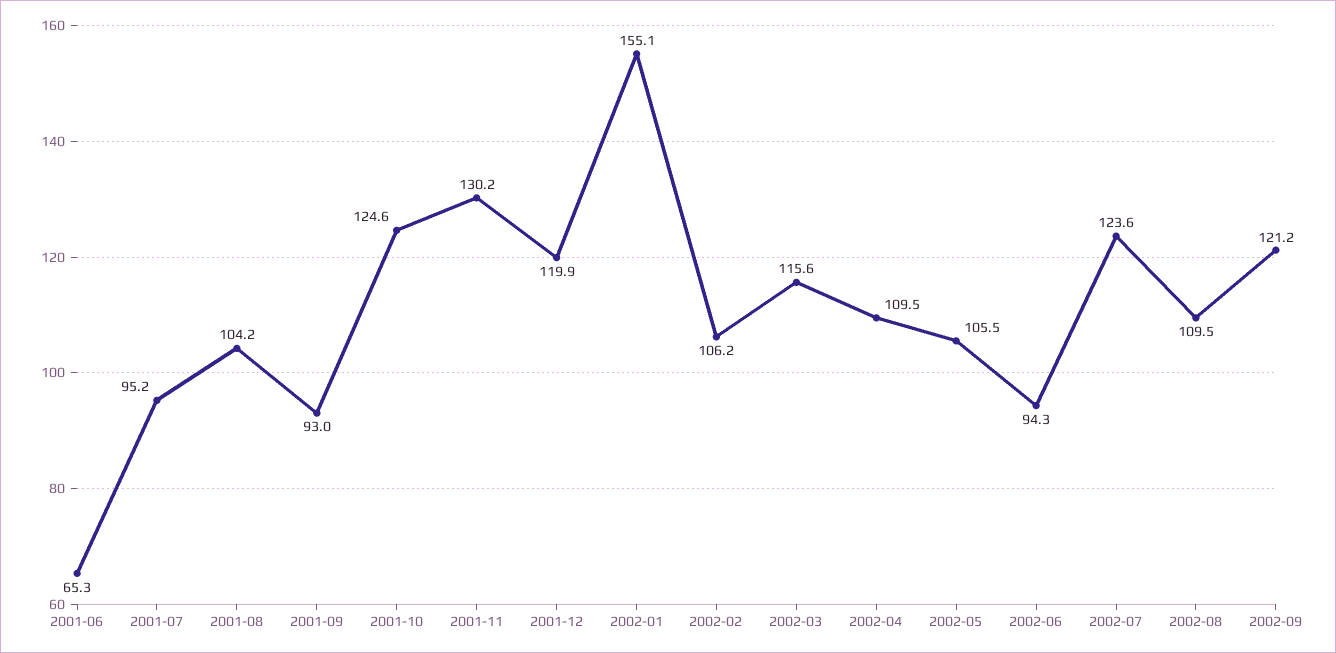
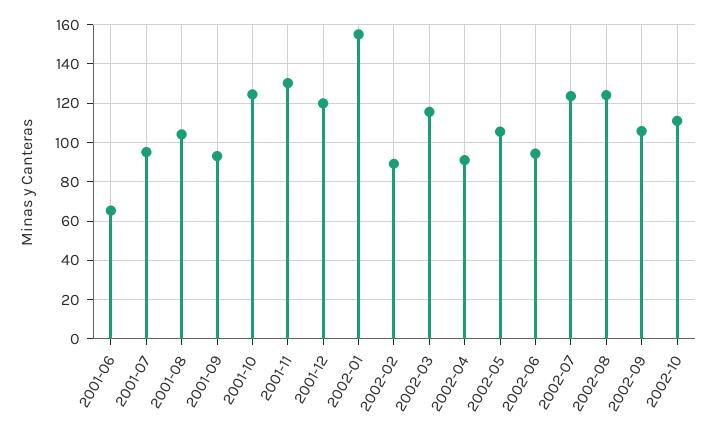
2002-02: 106.2 -> 90
2002-04: 109.5 -> 90
2002-08: 109.5 -> 125
2002-09: 121.2 -> 105
2002-10: none -> 110

